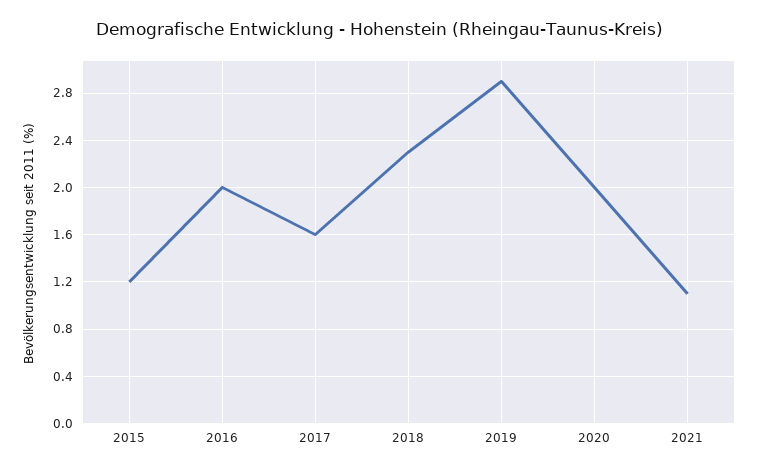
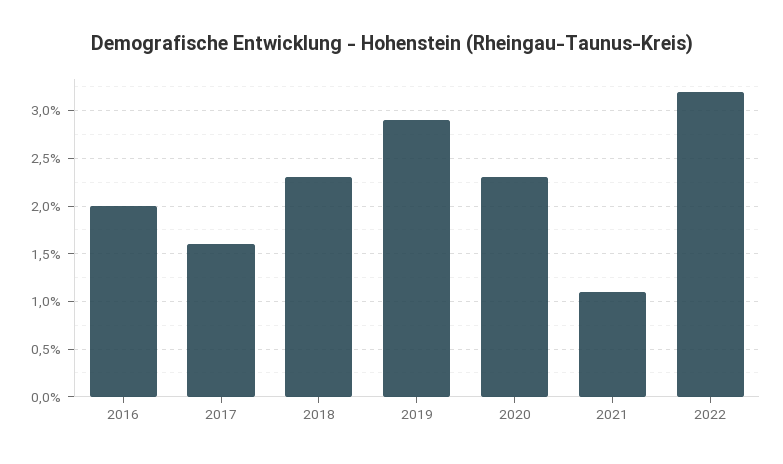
2015: 1.2 -> none
2020: 2 -> 2.3
2022: none -> 3.2

